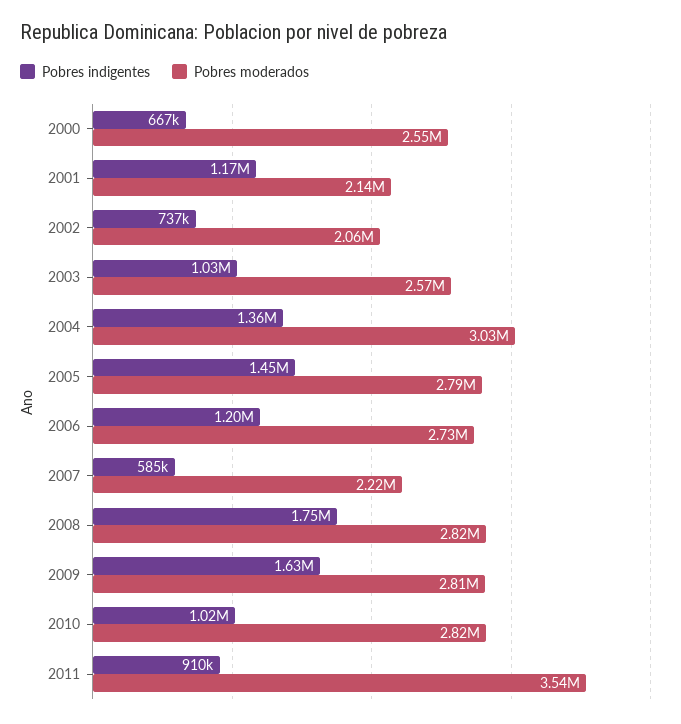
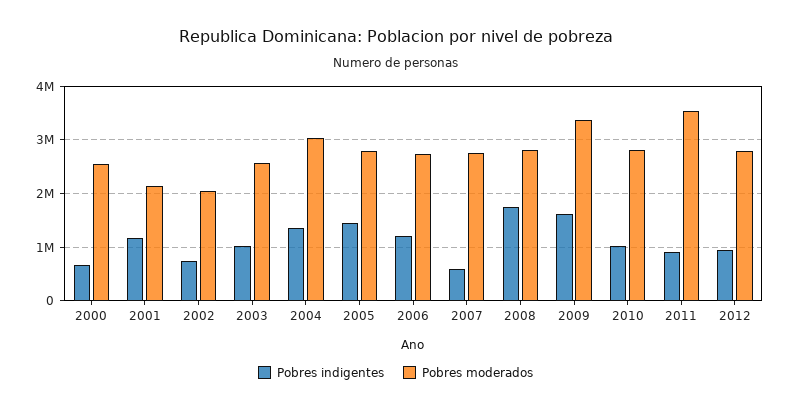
Pobres moderados, 2007: 2220000 -> 2800000
Pobres moderados, 2009: 2810000 -> 3400000
Pobres indigentes, 2012: none -> 1000000
Pobres moderados, 2012: none -> 2800000

